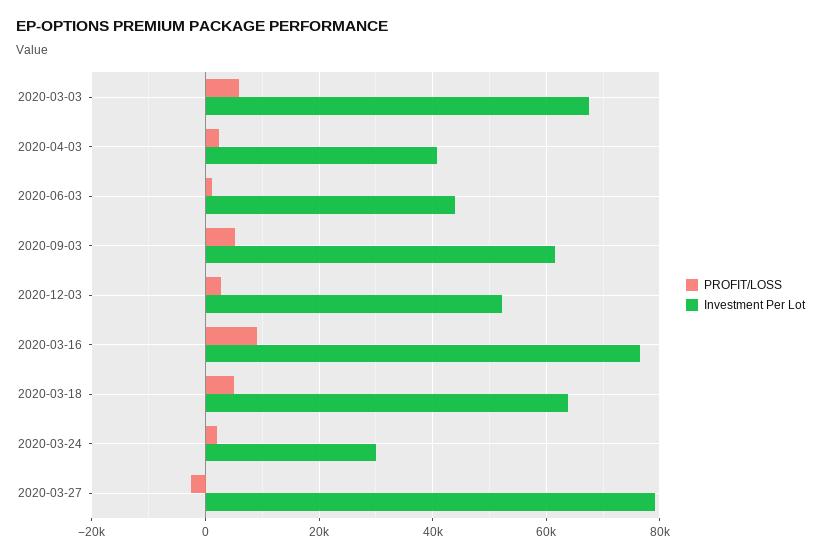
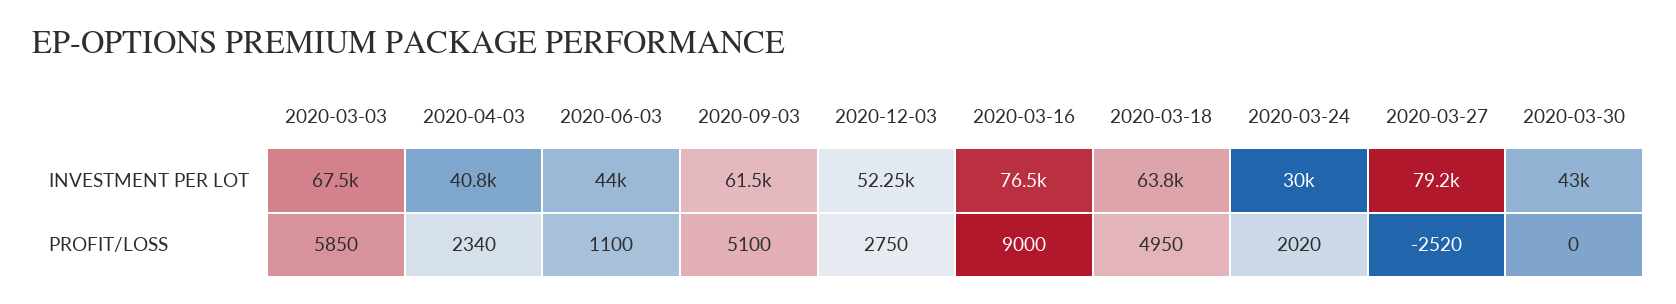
Investment Per Lot, 2020-03-30: none -> 43000
PROFIT/LOSS, 2020-03-30: none -> 0

